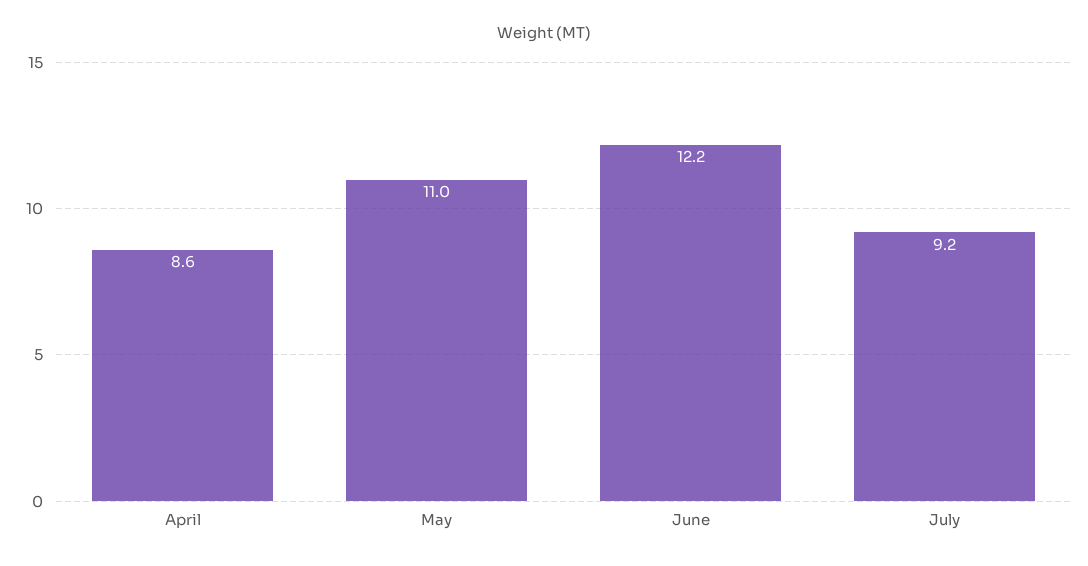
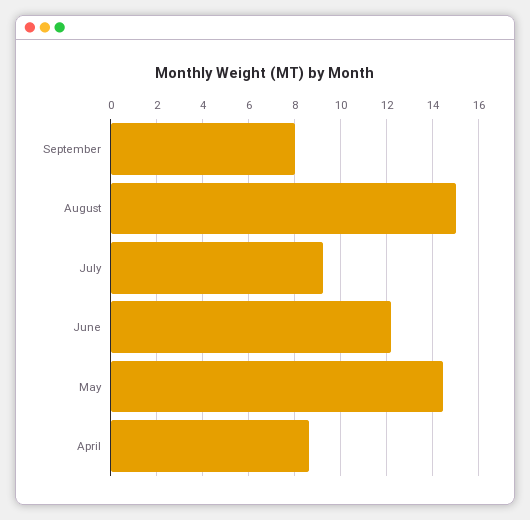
May: 11 -> 14.5
September: none -> 8
August: none -> 15

